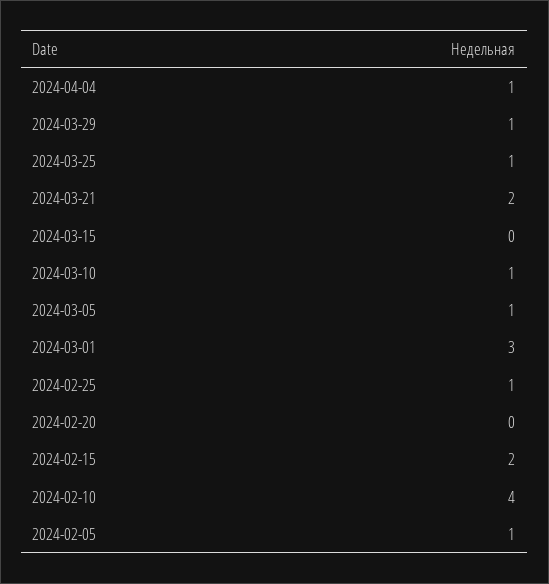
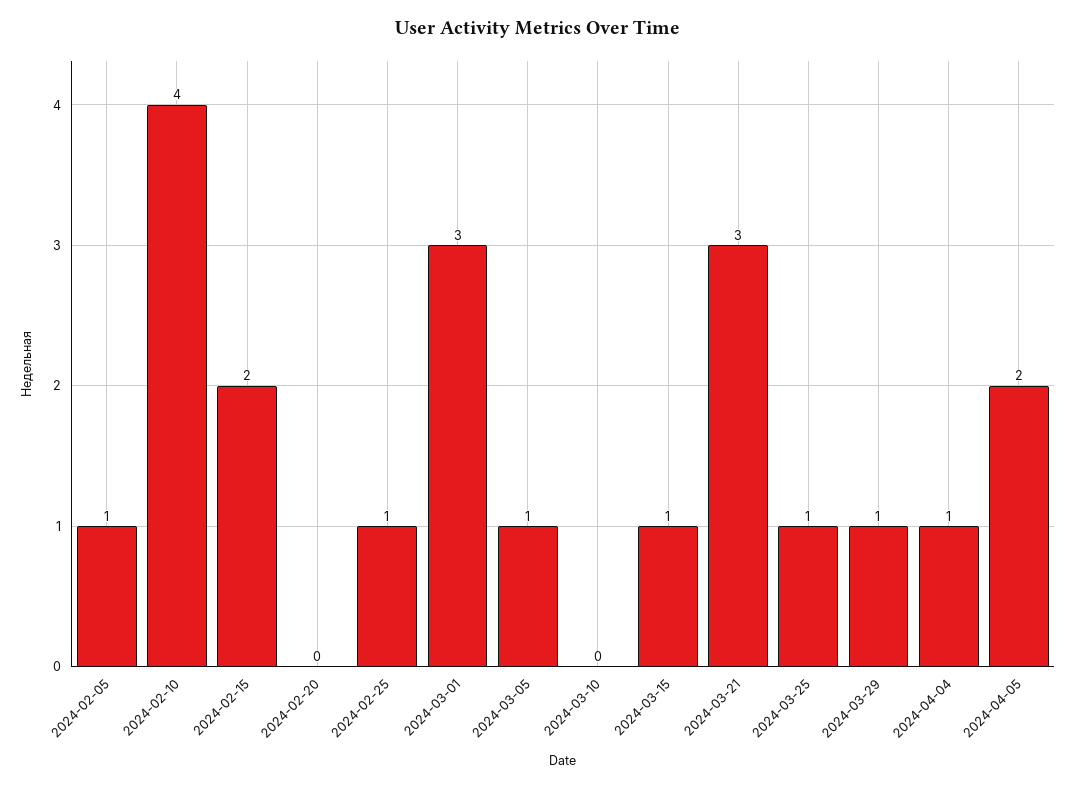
2024-03-21: 2 -> 3
2024-03-15: 0 -> 1
2024-03-10: 1 -> 0
2024-04-05: none -> 2

